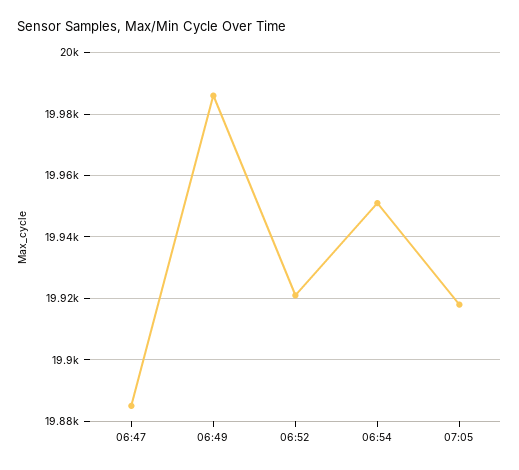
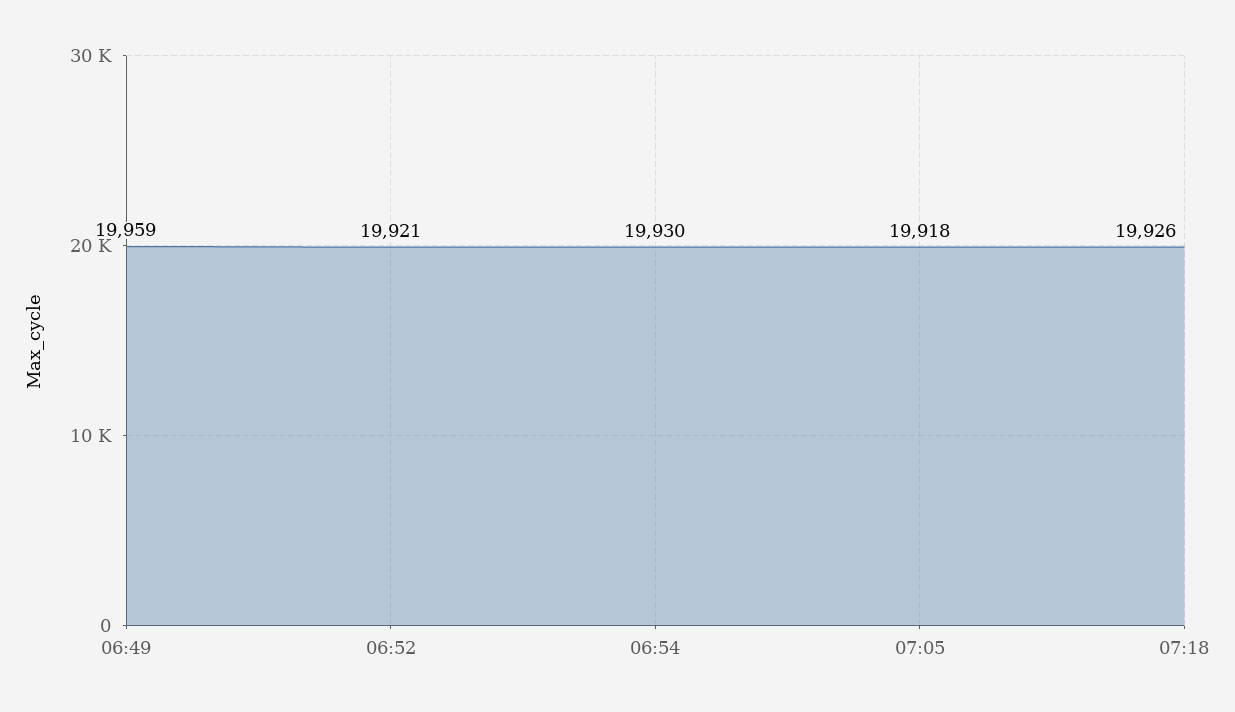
06:47: 19885 -> none
06:49: 19985 -> 19959
06:54: 19950 -> 19930
07:18: none -> 19926

